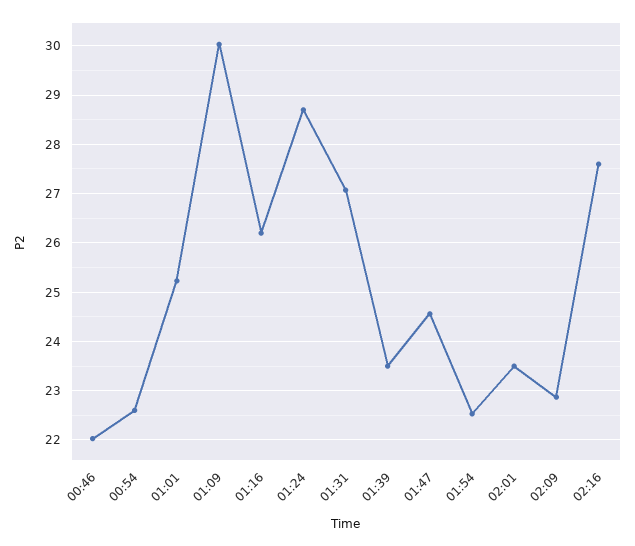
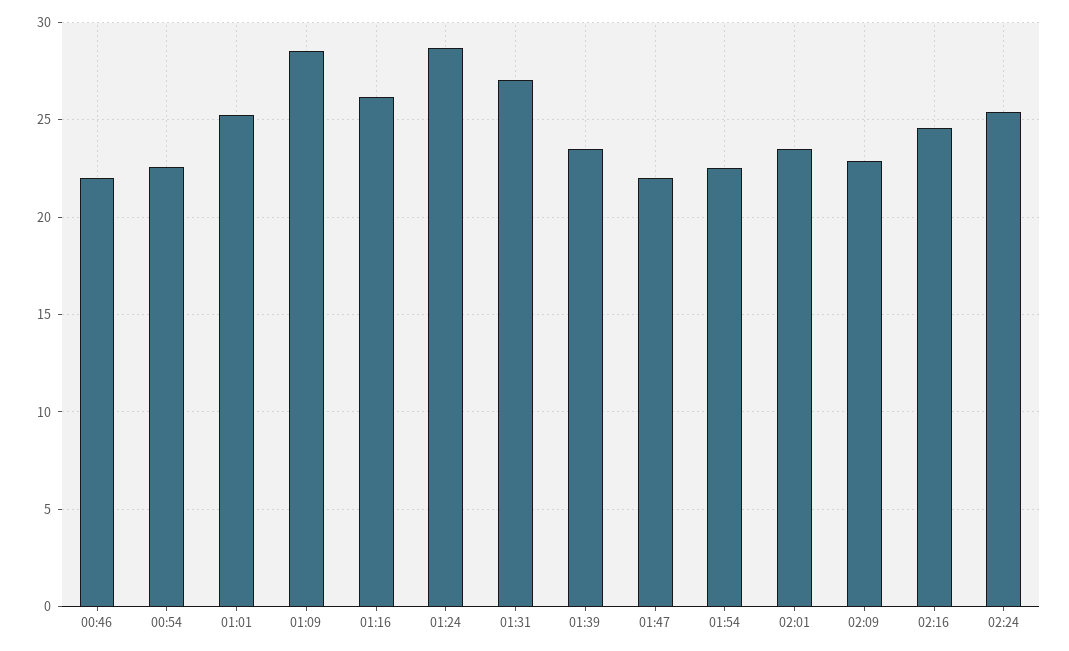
01:09: 30 -> 28.5
01:47: 24.6 -> 22
02:16: 27.6 -> 24.5
02:24: none -> 25.5

